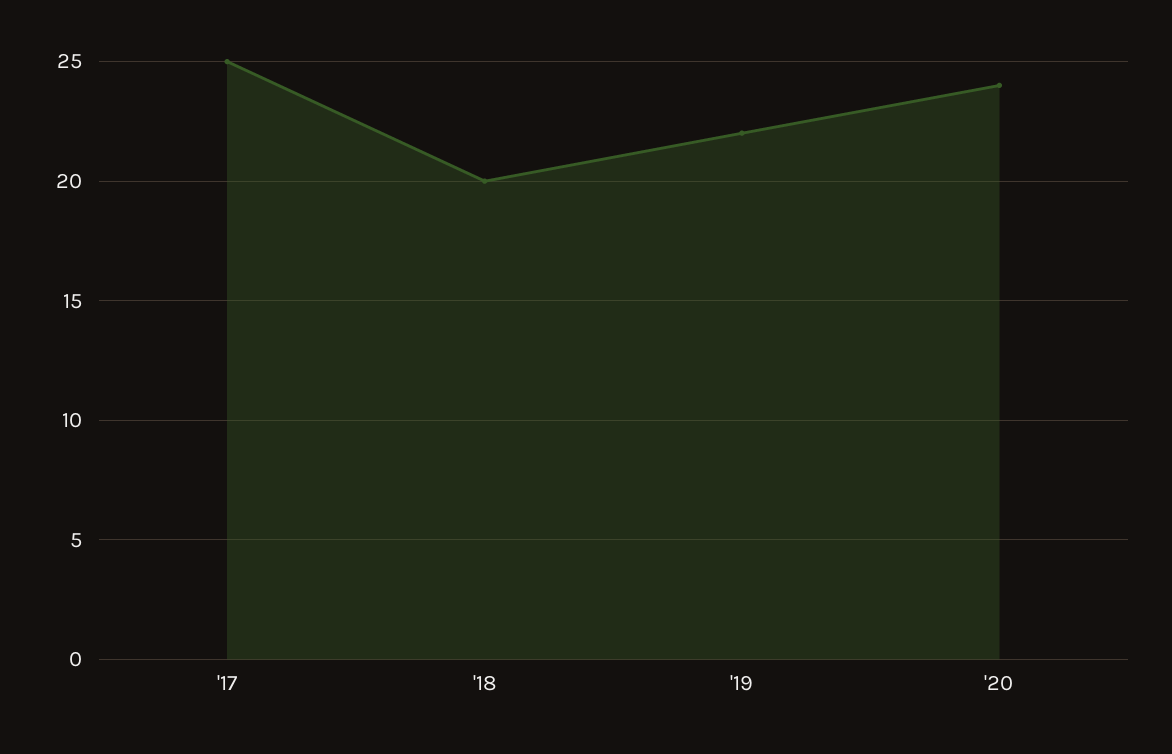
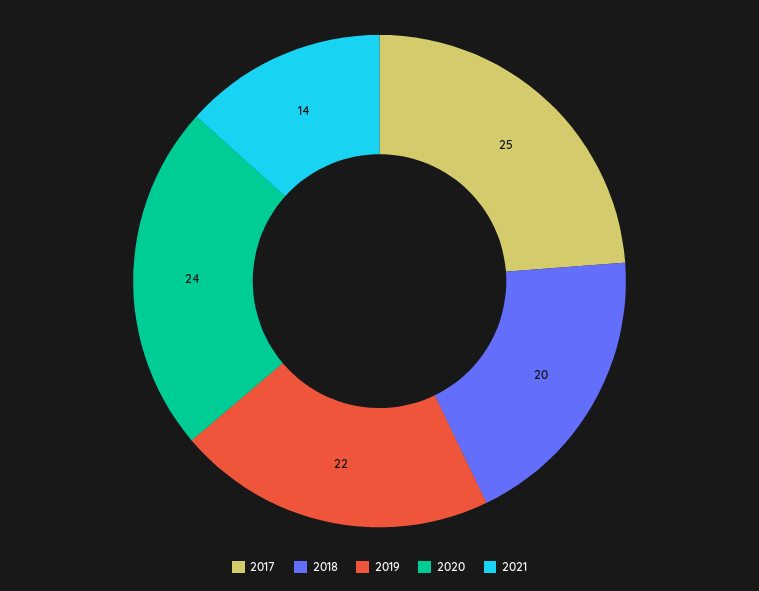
2021: none -> 14

